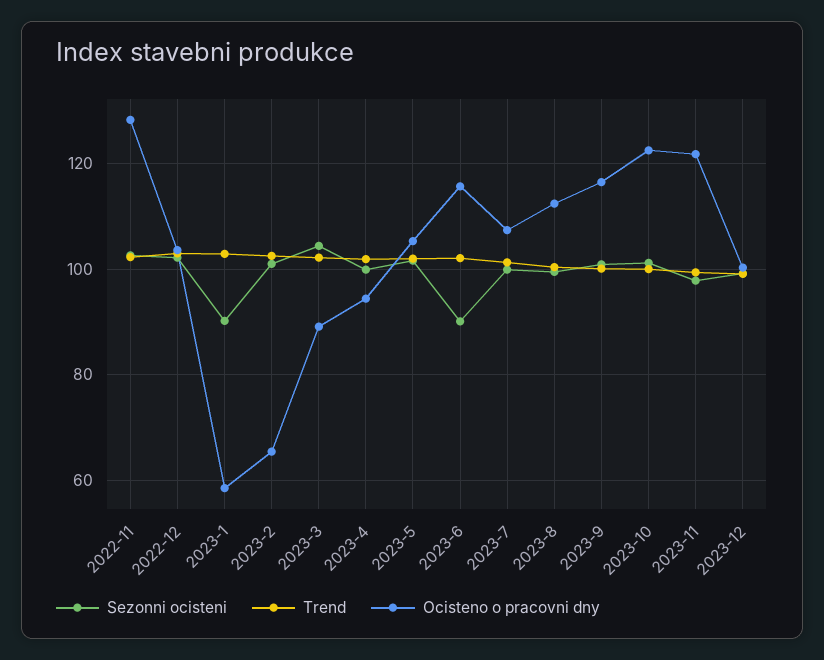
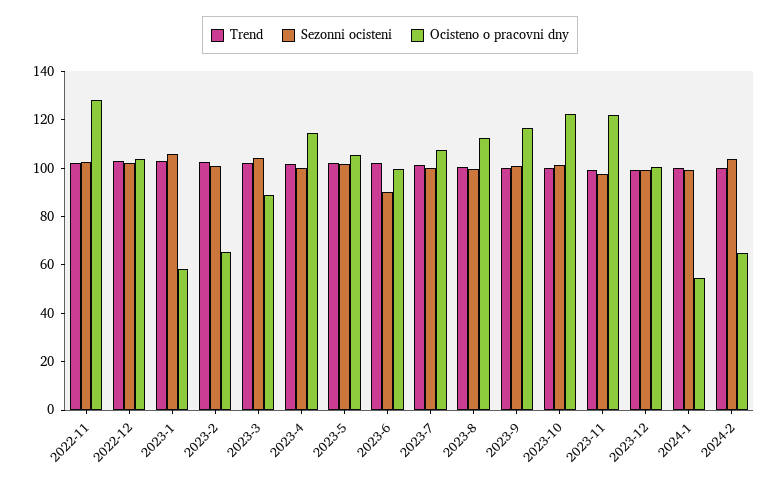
Sezonni ocisteni, 2023-1: 90 -> 105
Ocisteno o pracovni dny, 2023-4: 94 -> 115
Ocisteno o pracovni dny, 2023-6: 116 -> 100
Trend, 2024-1: none -> 100
Sezonni ocisteni, 2024-1: none -> 100
Ocisteno o pracovni dny, 2024-1: none -> 55
Trend, 2024-2: none -> 100
Sezonni ocisteni, 2024-2: none -> 105
Ocisteno o pracovni dny, 2024-2: none -> 65

